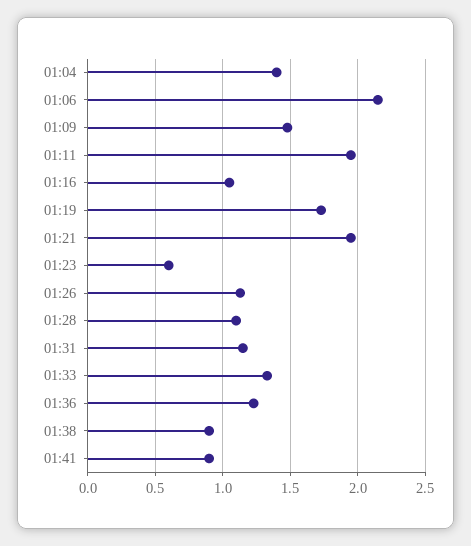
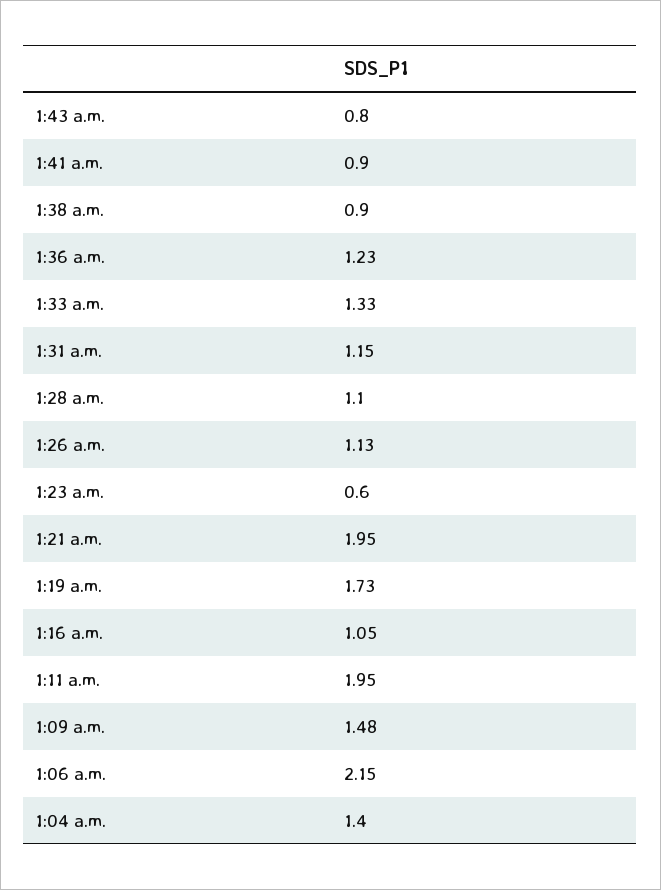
1:43 a.m.: none -> 0.8

